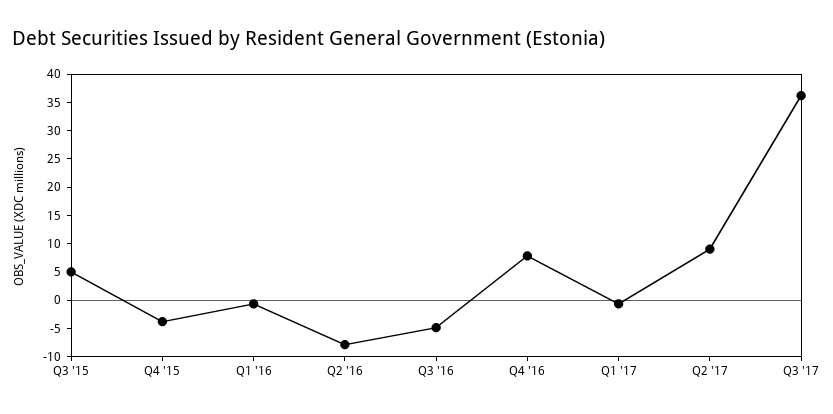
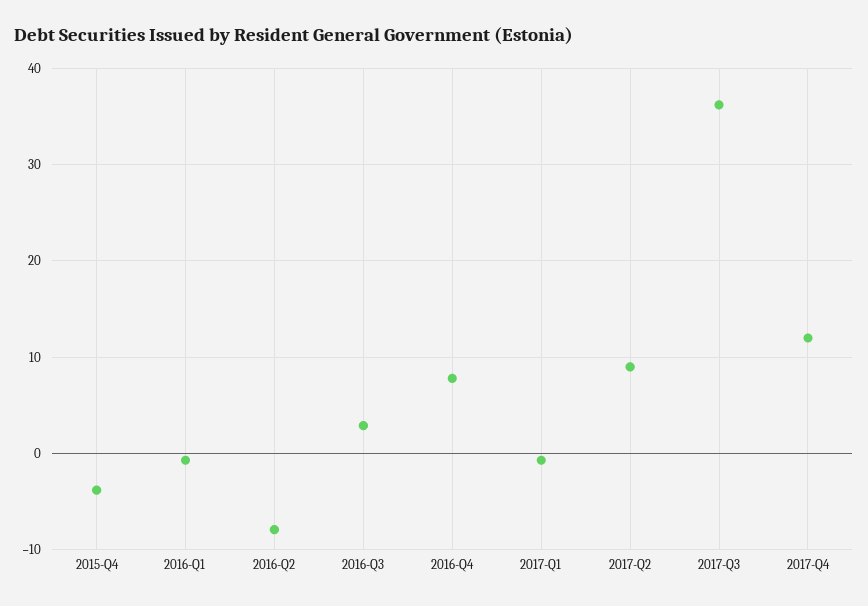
Q3 '15: 5 -> none
Q3 '16: -5 -> 3
2017-Q4: none -> 12

